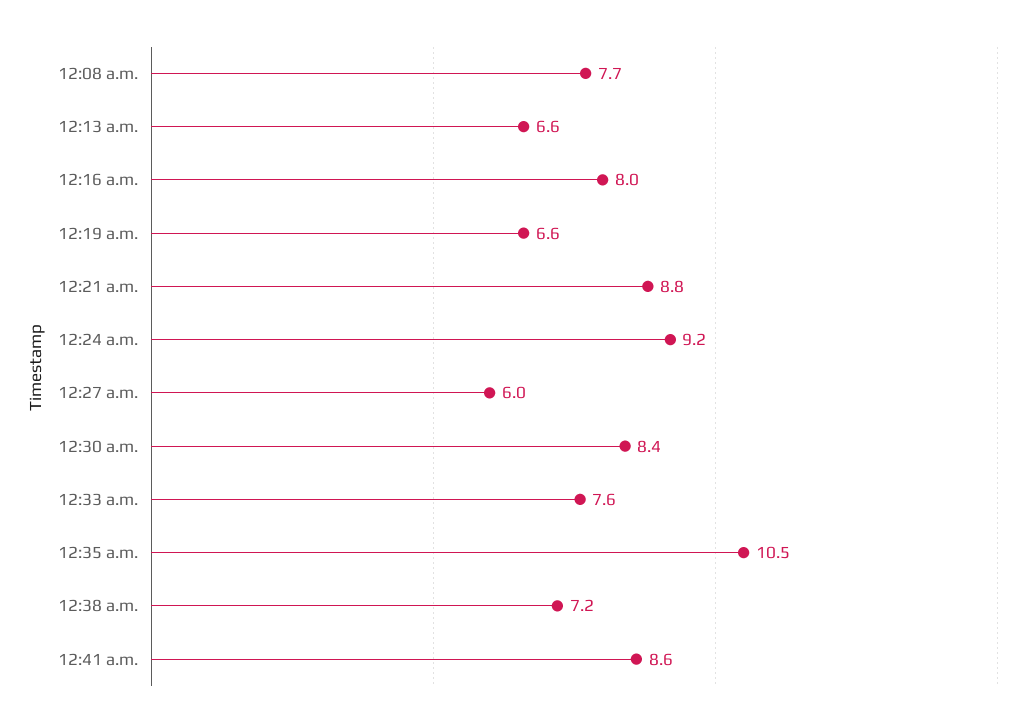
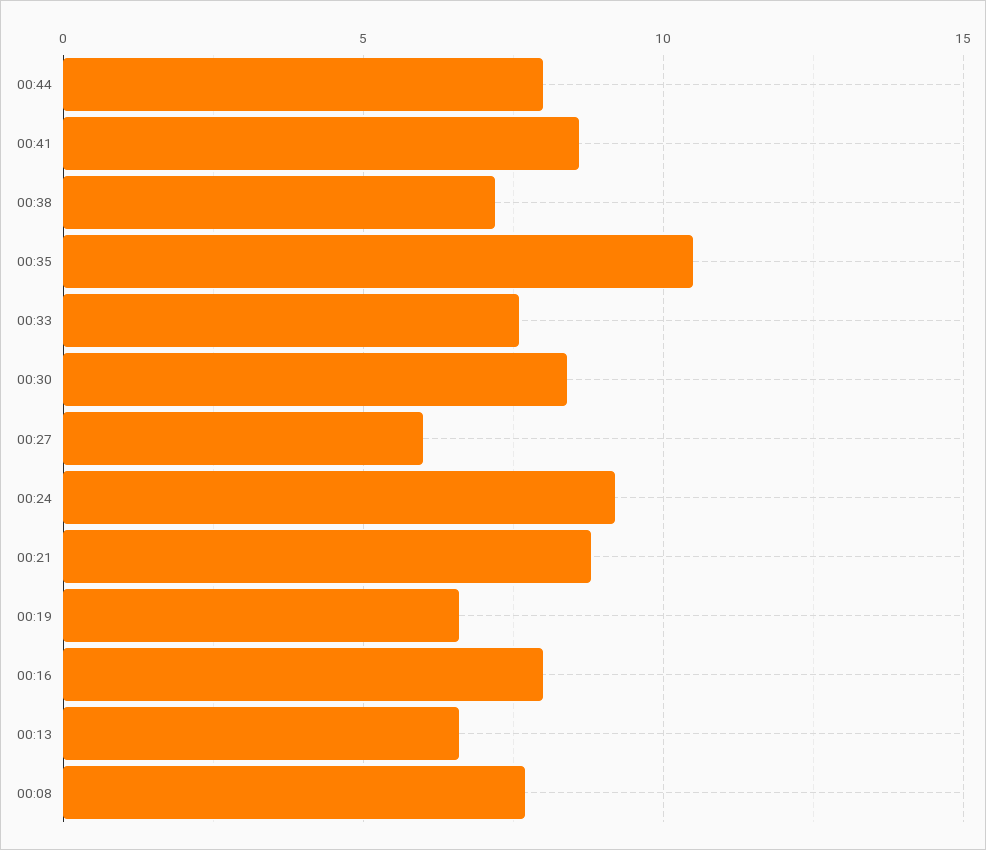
00:44: none -> 8

